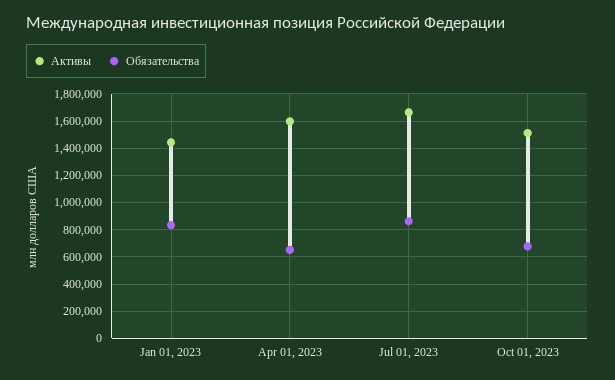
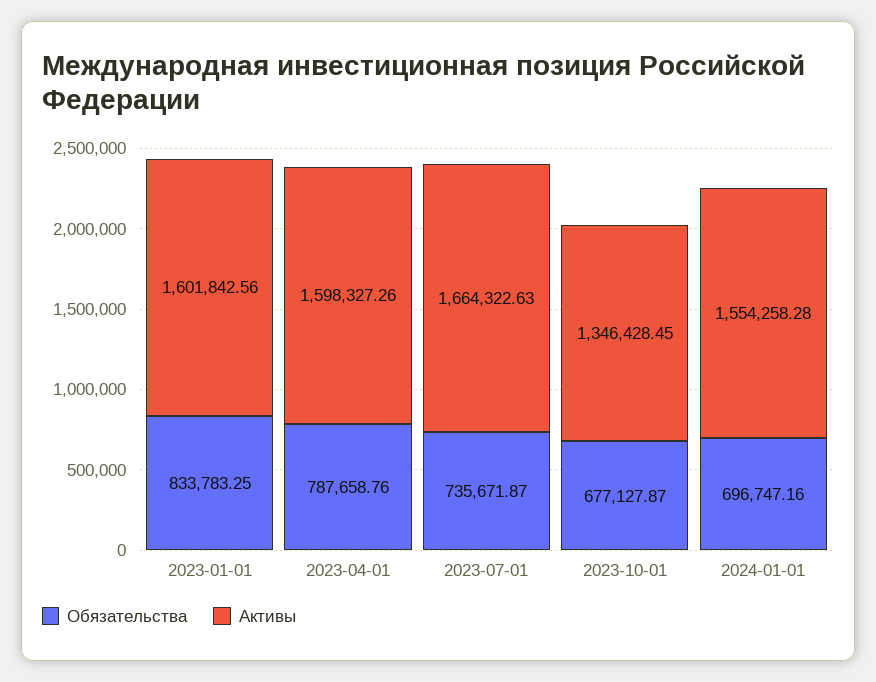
Активы, Jan 01, 2023: 1450000 -> 1601842.56
Обязательства, Apr 01, 2023: 650000 -> 787658.76
Обязательства, Jul 01, 2023: 850000 -> 735671.87
Активы, Oct 01, 2023: 1500000 -> 1346428.45
Обязательства, 2024-01-01: none -> 696747.16
Активы, 2024-01-01: none -> 1554258.28

